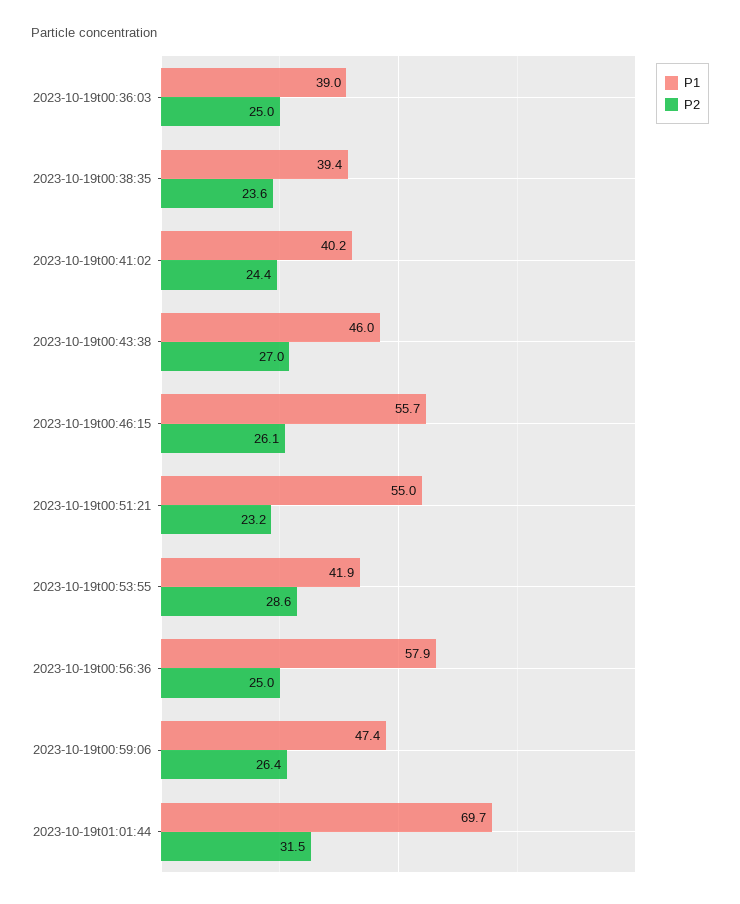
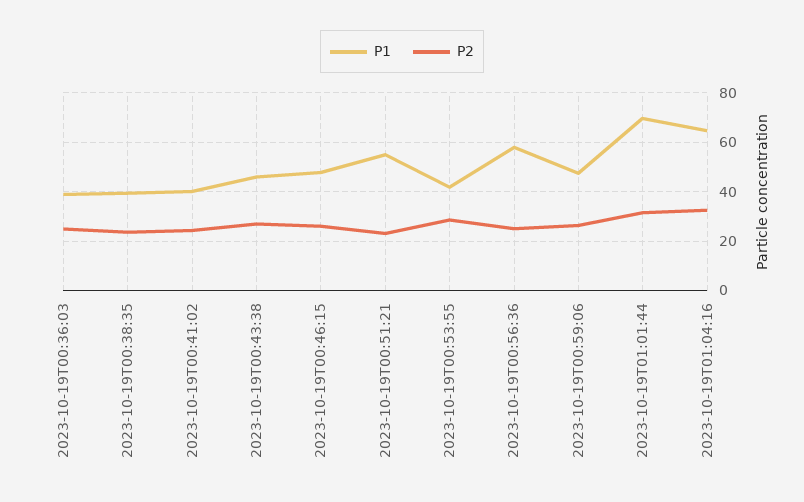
P1, 2023-10-19t00:46:15: 55.7 -> 47.5
P1, 2023-10-19T01:04:16: none -> 65
P2, 2023-10-19T01:04:16: none -> 32.5

